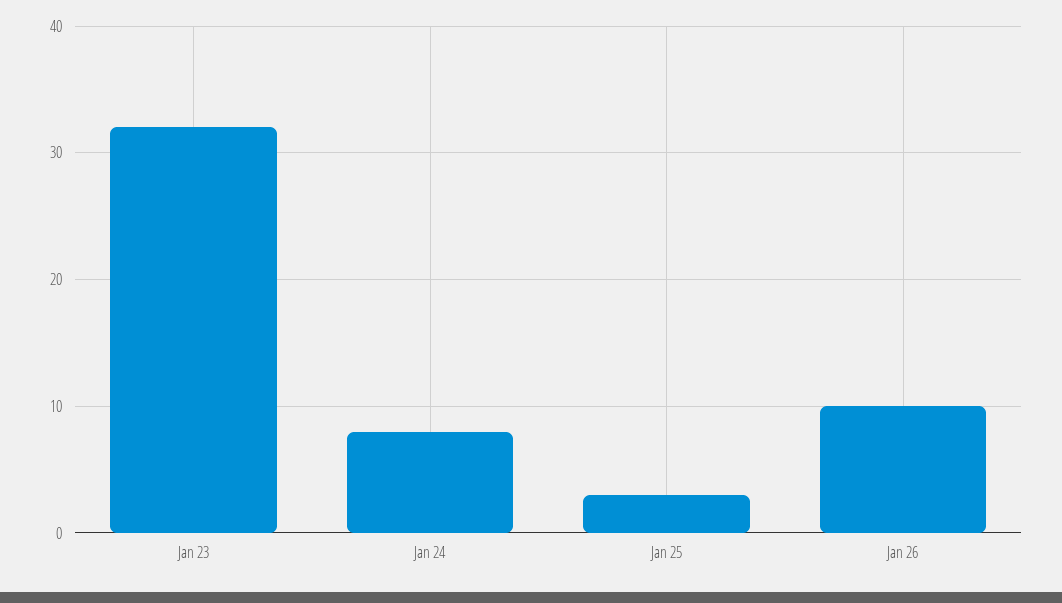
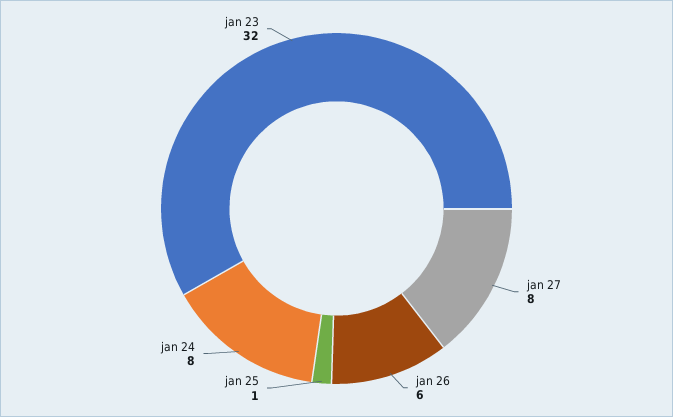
Jan 25: 3 -> 1
Jan 26: 10 -> 6
jan 27: none -> 8

